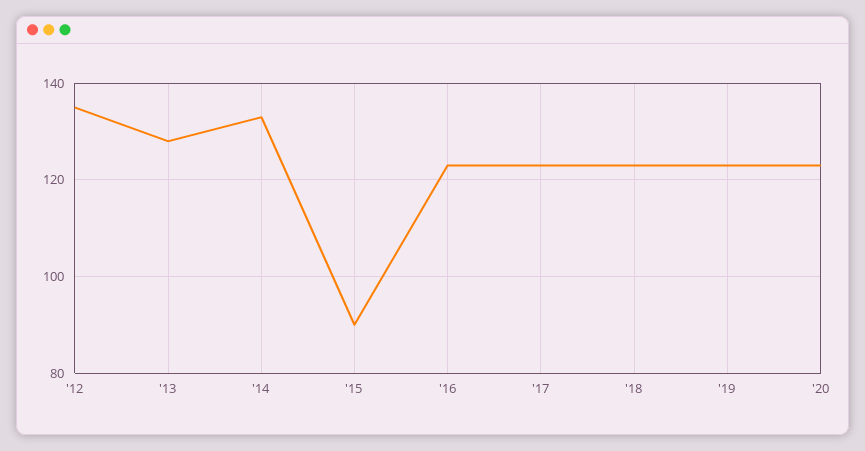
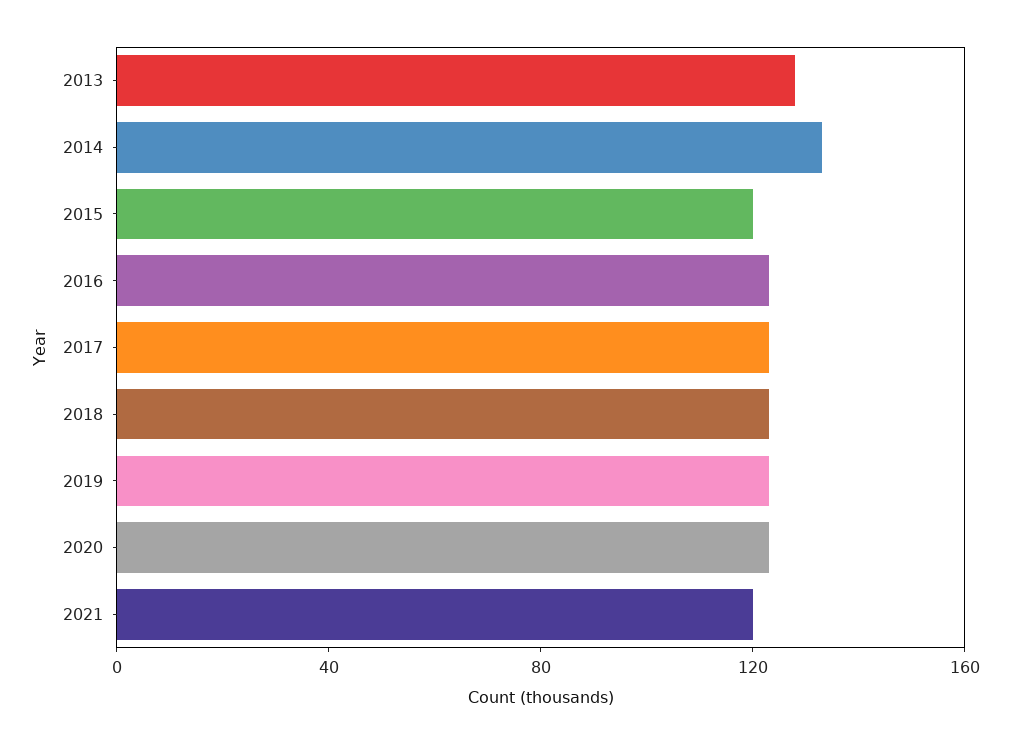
'12: 135 -> none
'15: 90 -> 120
2021: none -> 120

